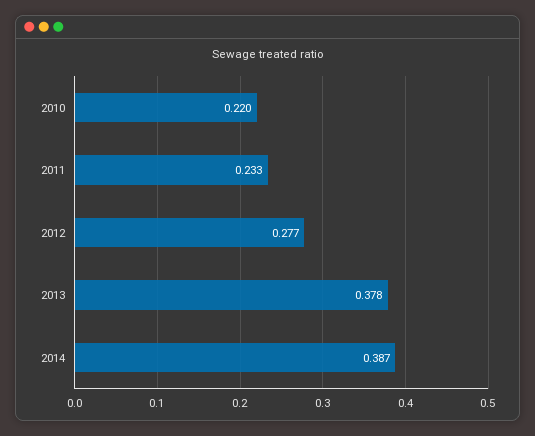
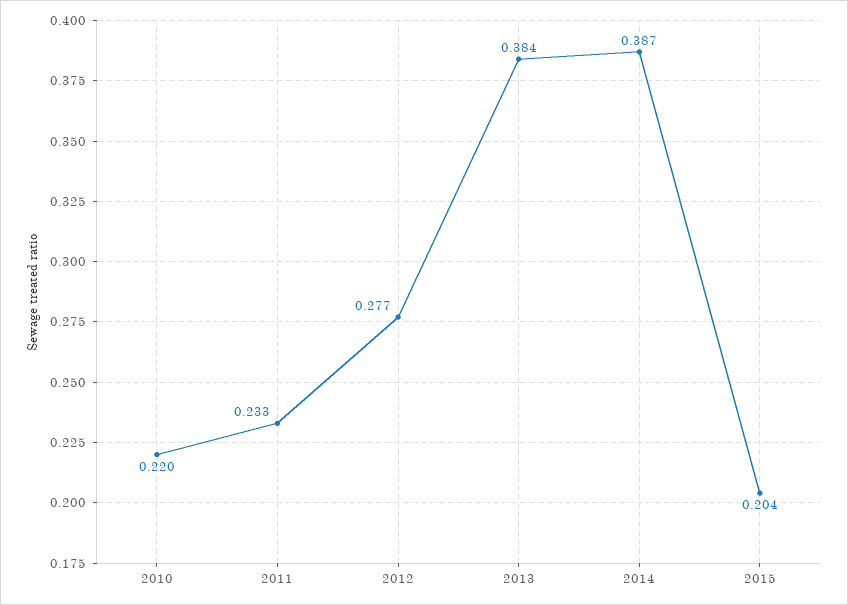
2013: 0.378 -> 0.384
2015: none -> 0.204

